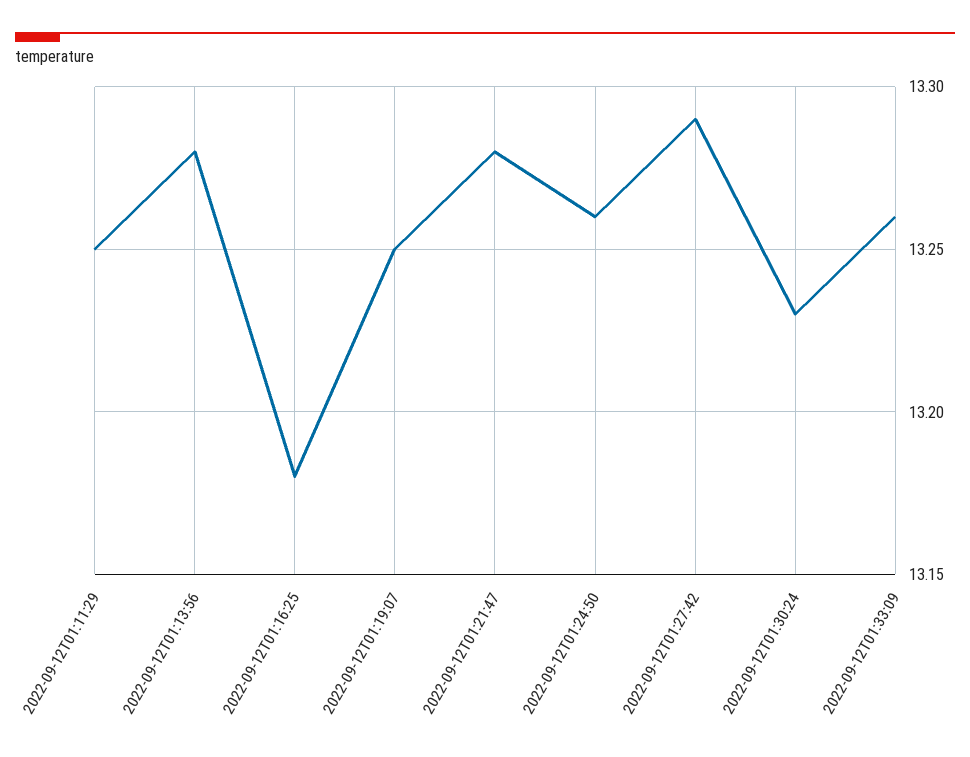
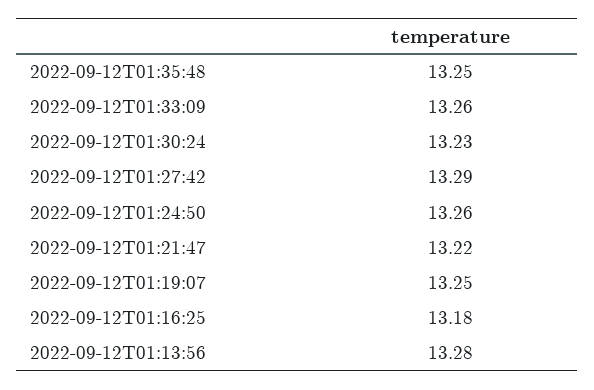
2022-09-12T01:11:29: 13.25 -> none
2022-09-12T01:21:47: 13.28 -> 13.22
2022-09-12T01:35:48: none -> 13.25

